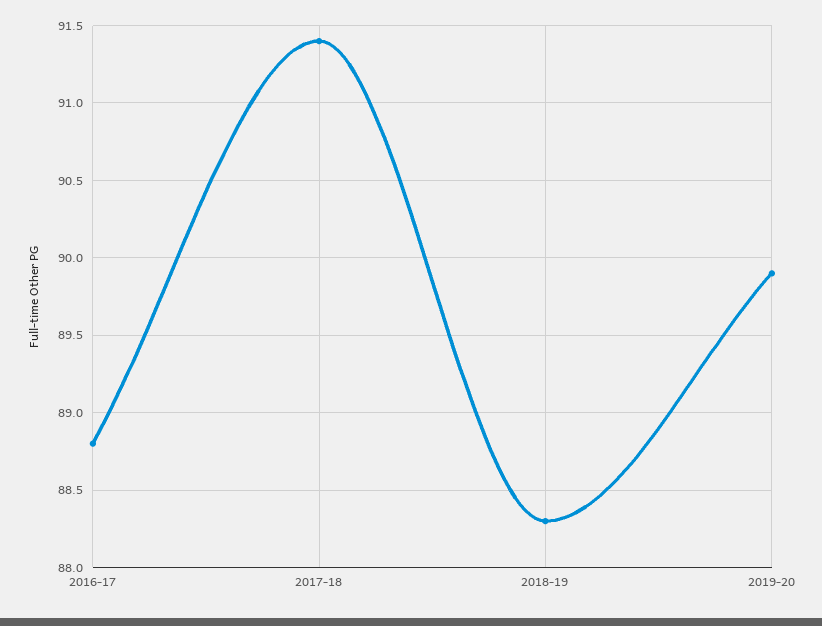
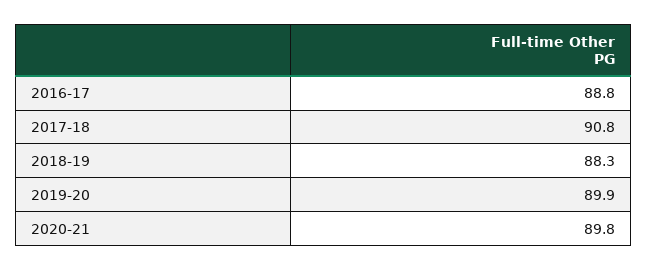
2017-18: 91.4 -> 90.8
2020-21: none -> 89.8

